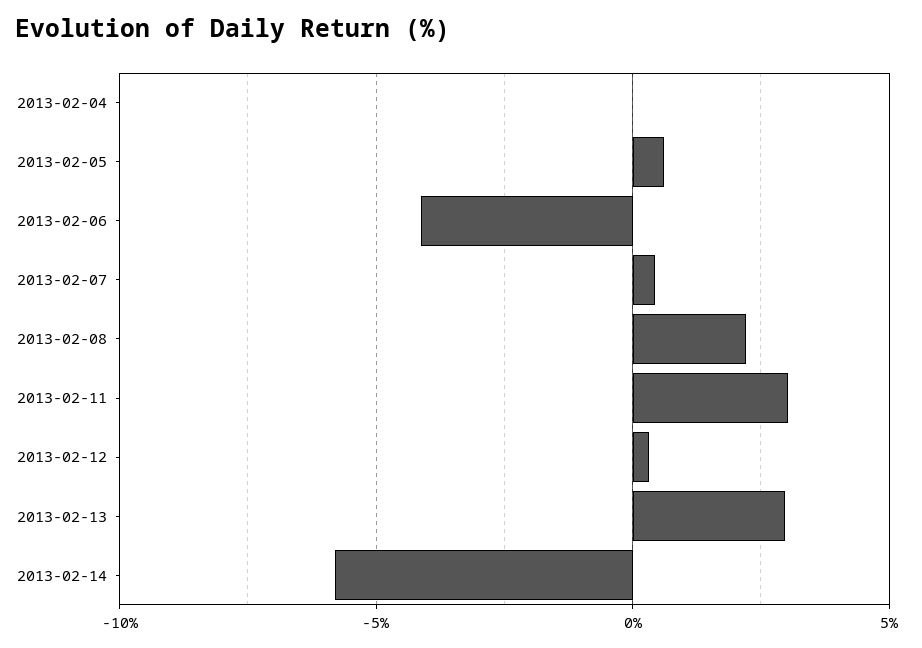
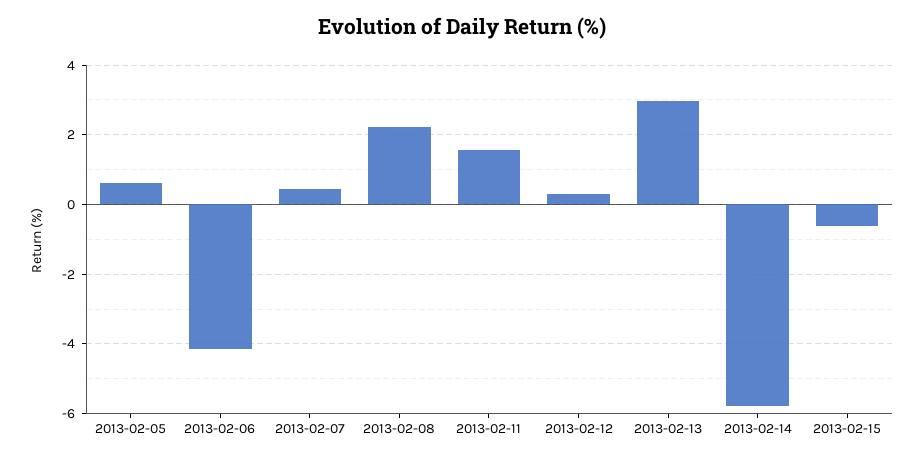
2013-02-04: 0 -> none
2013-02-11: 3 -> 1.6
2013-02-15: none -> -0.6

